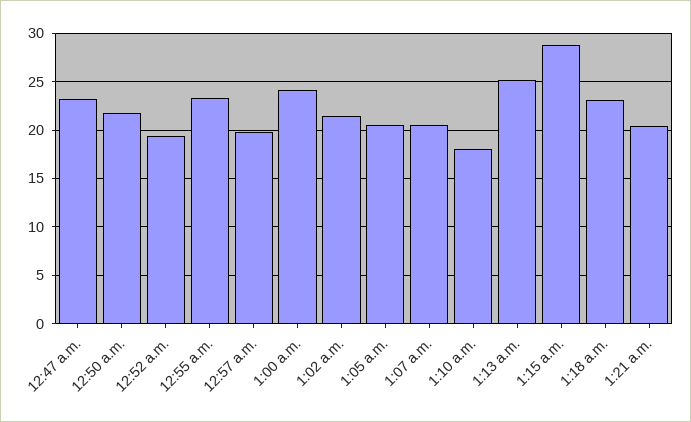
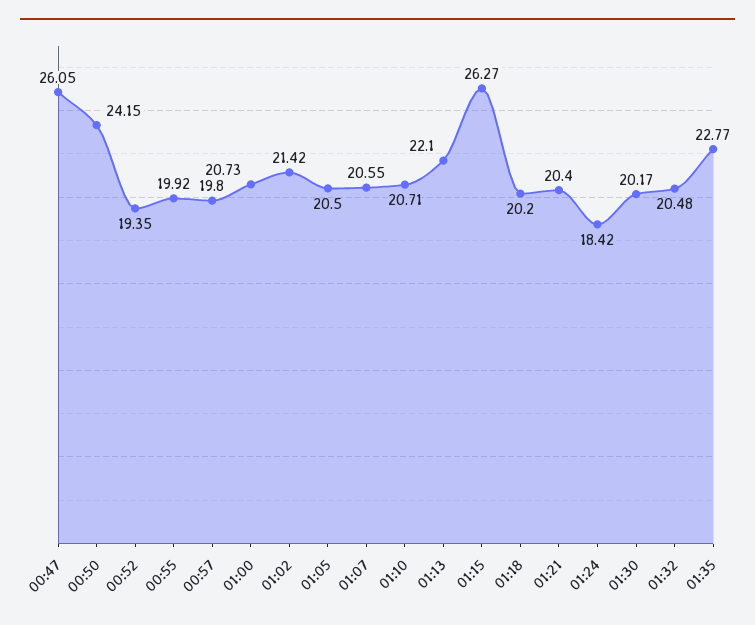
12:47 a.m.: 23 -> 26.05
12:50 a.m.: 22 -> 24.15
12:55 a.m.: 23 -> 19.92
1:00 a.m.: 24 -> 20.73
1:10 a.m.: 18 -> 20.71
1:13 a.m.: 25 -> 22.1
1:15 a.m.: 29 -> 26.27
1:18 a.m.: 23 -> 20.2
01:24: none -> 18.42
01:30: none -> 20.17
01:32: none -> 20.48
01:35: none -> 22.77

